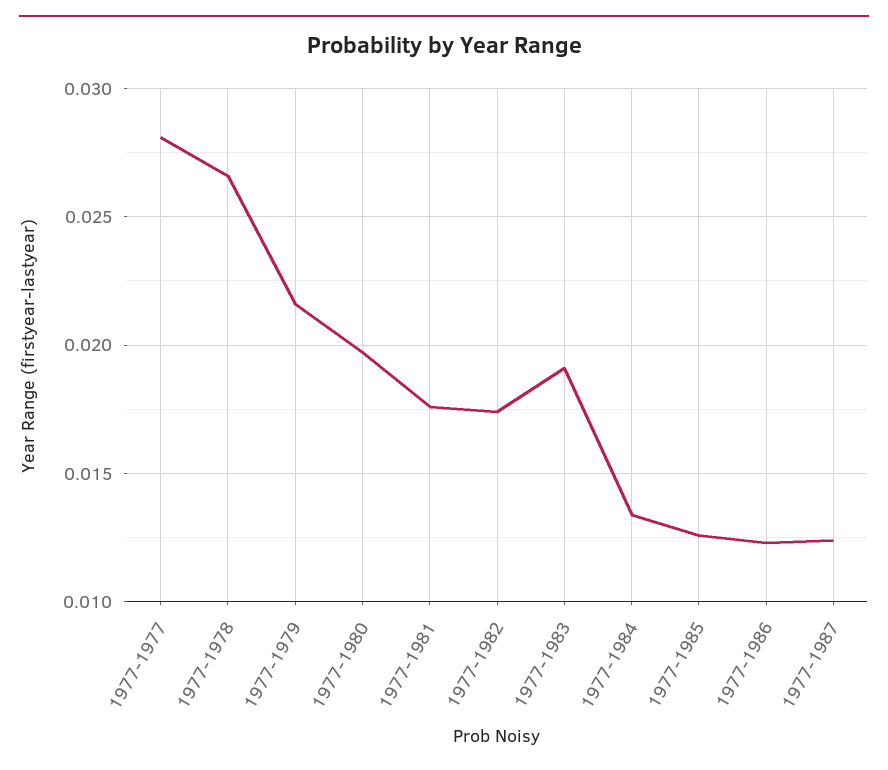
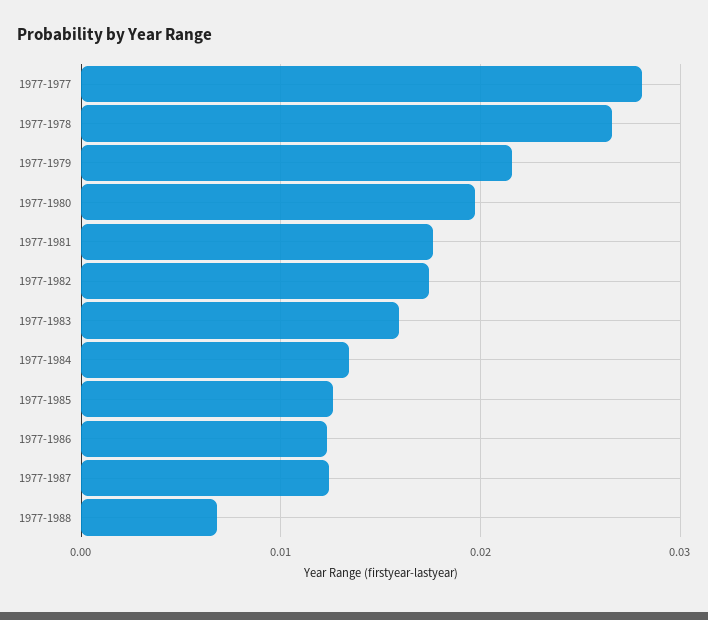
1977-1983: 0.019 -> 0.016
1977-1988: none -> 0.007

